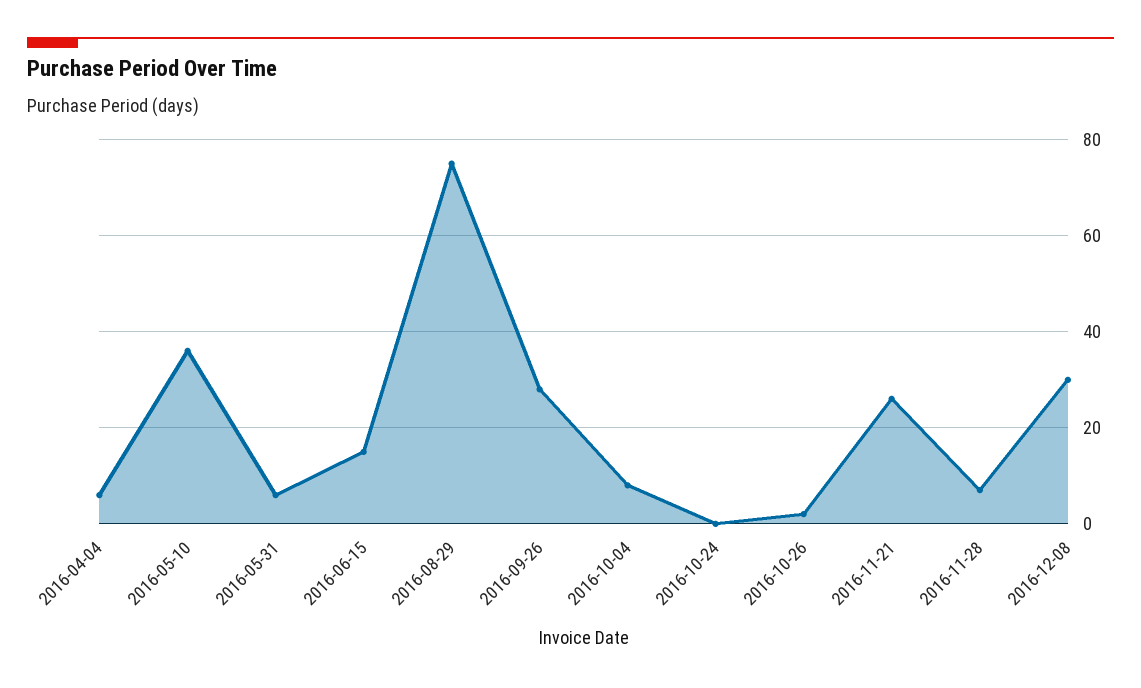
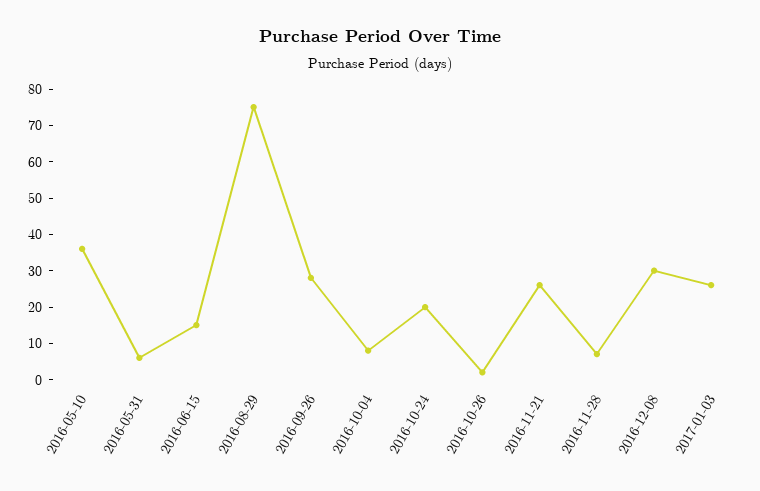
2016-04-04: 5 -> none
2016-10-24: 0 -> 20
2017-01-03: none -> 25

